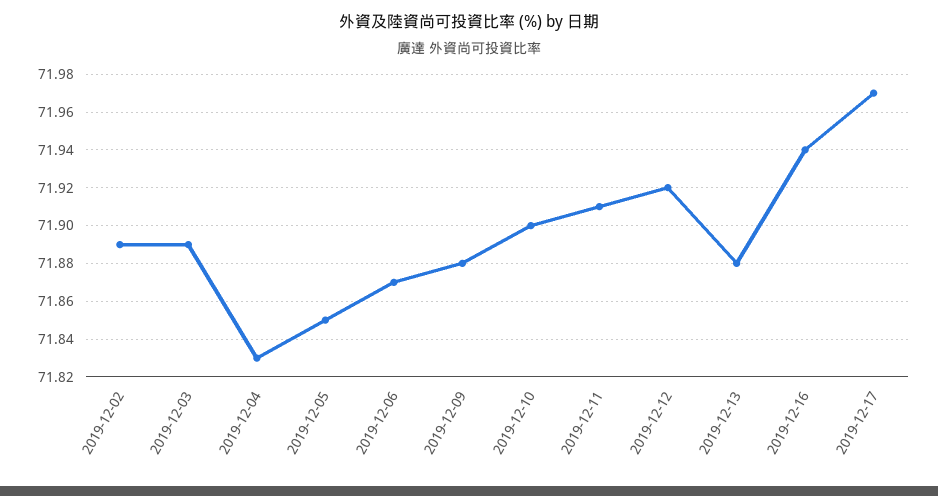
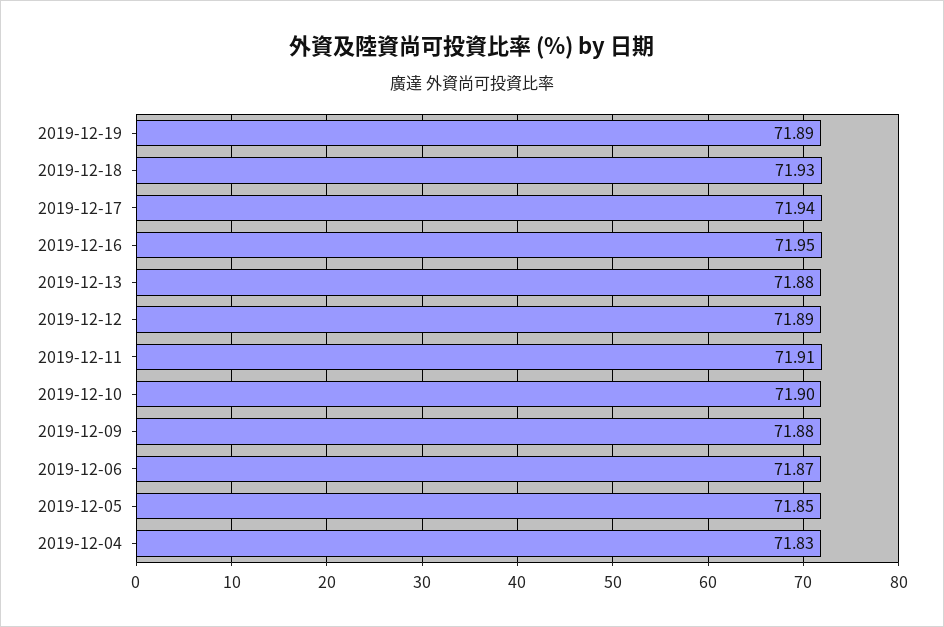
2019-12-02: 71.89 -> none
2019-12-03: 71.89 -> none
2019-12-12: 71.92 -> 71.89
2019-12-16: 71.94 -> 71.95
2019-12-17: 71.97 -> 71.94
2019-12-19: none -> 71.89
2019-12-18: none -> 71.93

